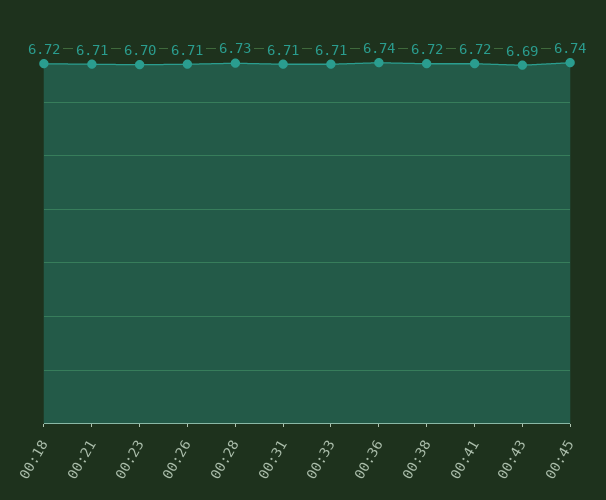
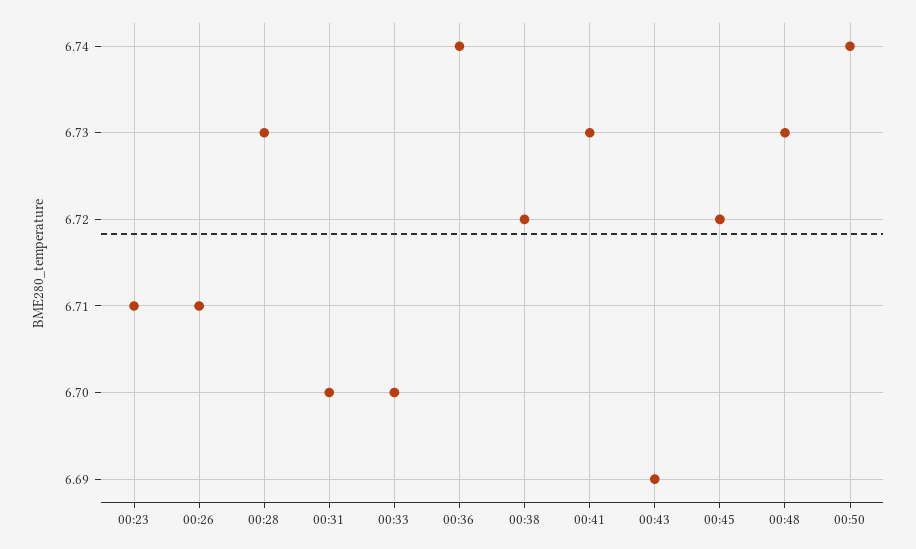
00:18: 6.72 -> none
00:21: 6.71 -> none
00:23: 6.7 -> 6.71
00:31: 6.71 -> 6.7
00:33: 6.71 -> 6.7
00:41: 6.72 -> 6.73
00:45: 6.74 -> 6.72
00:48: none -> 6.73
00:50: none -> 6.74

